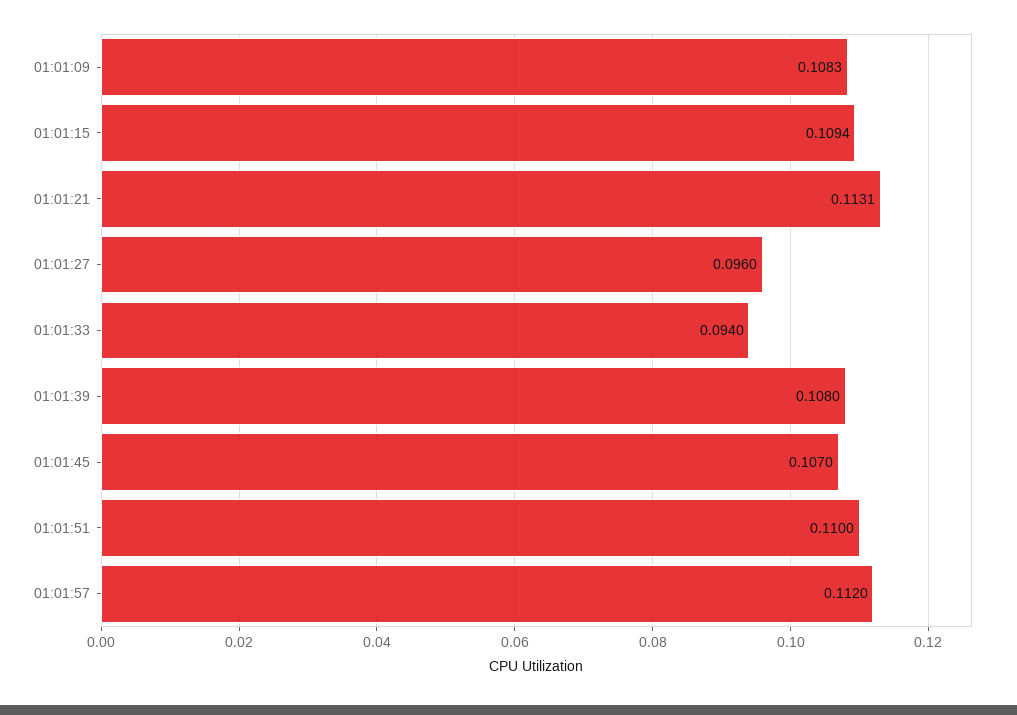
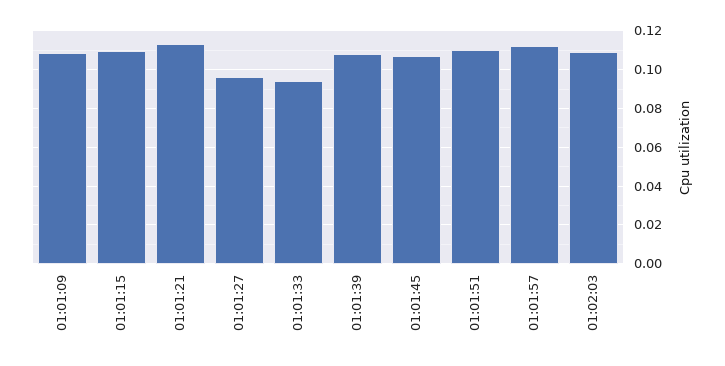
01:02:03: none -> 0.11

